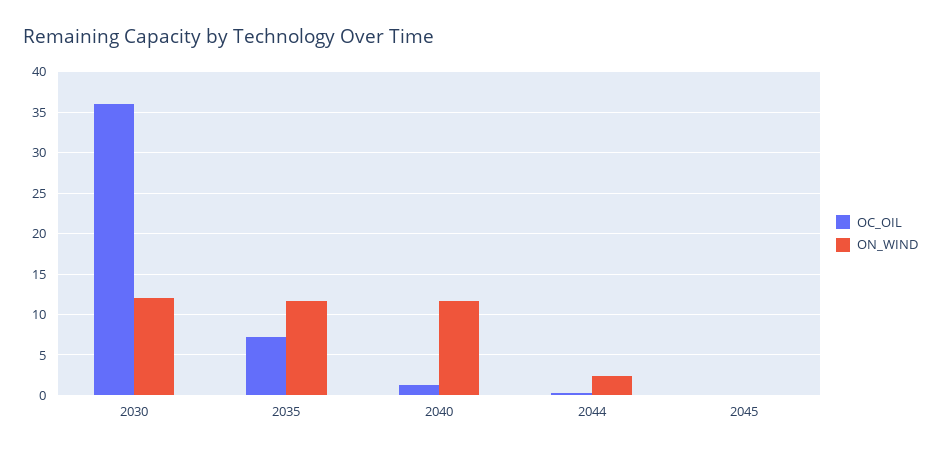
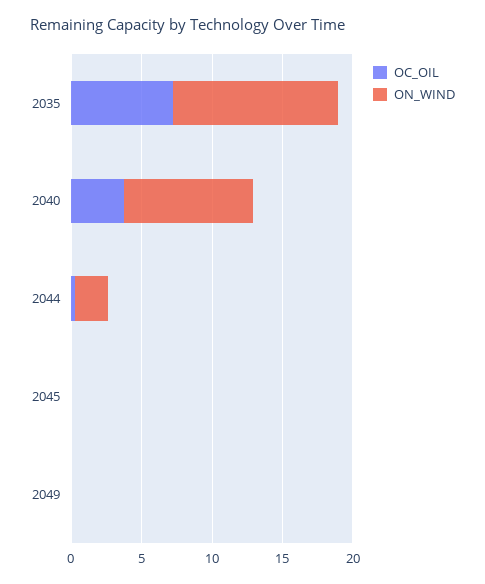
OC_OIL, 2030: 36 -> none
ON_WIND, 2030: 12 -> none
OC_OIL, 2040: 1 -> 4
ON_WIND, 2040: 12 -> 9
OC_OIL, 2049: none -> 0
ON_WIND, 2049: none -> 0

